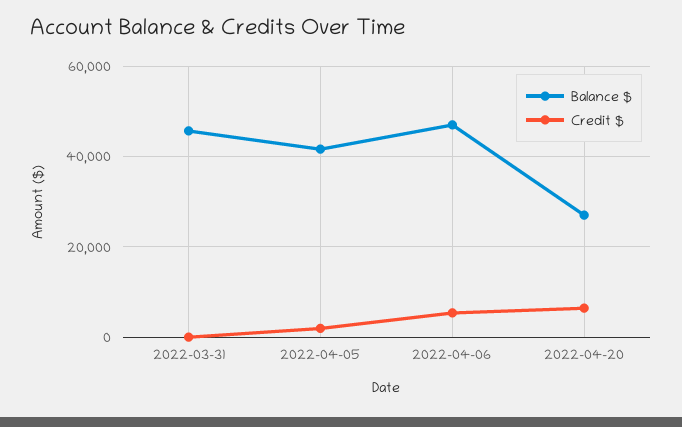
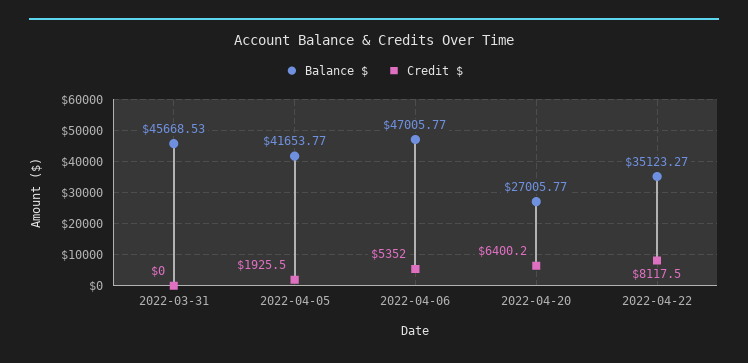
Balance $, 2022-04-22: none -> 35123.27
Credit $, 2022-04-22: none -> 8117.5

